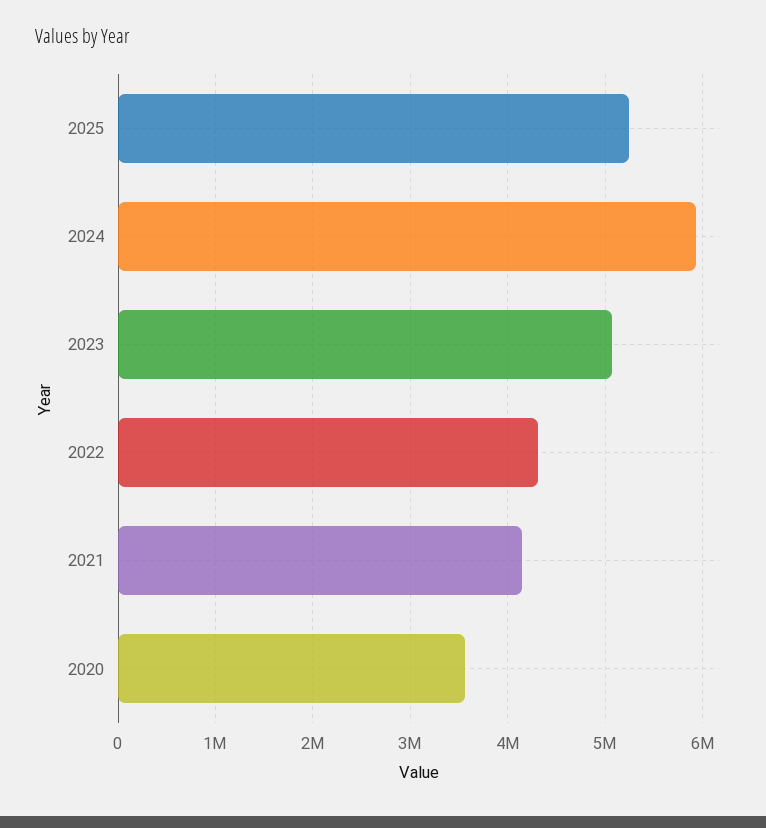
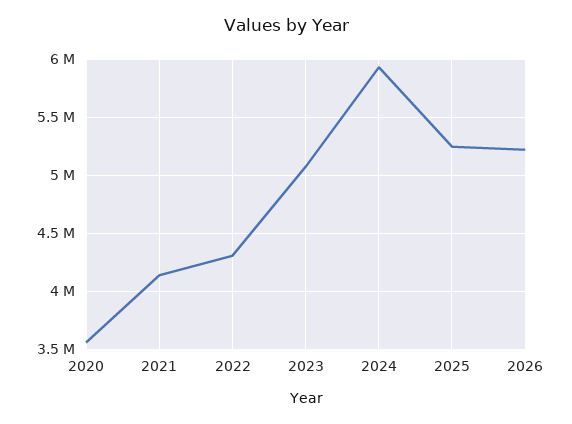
2026: none -> 5200000

